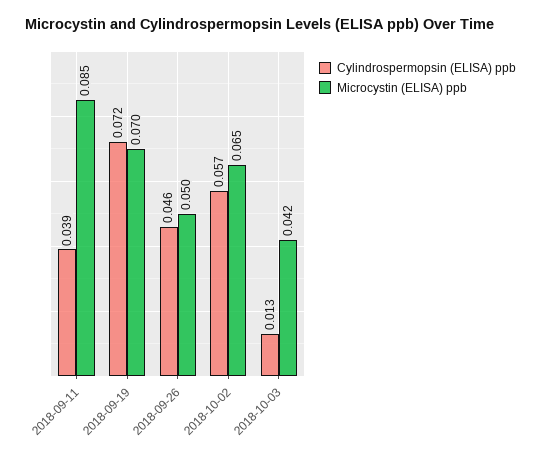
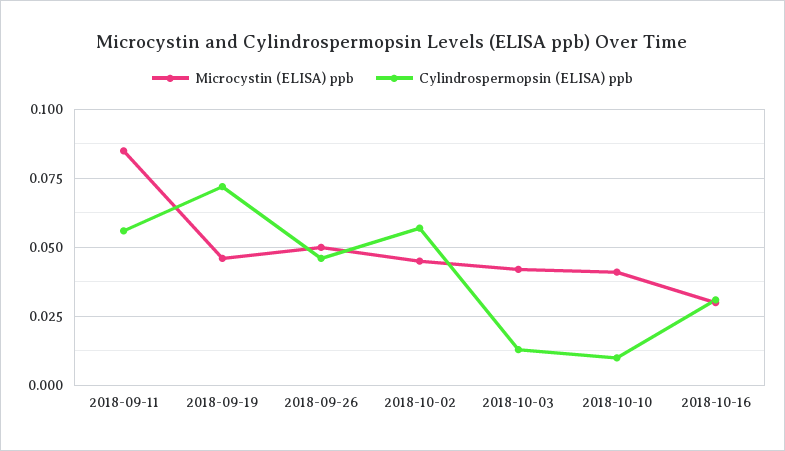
Cylindrospermopsin (ELISA) ppb, 2018-09-11: 0.039 -> 0.055
Microcystin (ELISA) ppb, 2018-09-19: 0.07 -> 0.045
Microcystin (ELISA) ppb, 2018-10-02: 0.065 -> 0.045
Microcystin (ELISA) ppb, 2018-10-10: none -> 0.04
Cylindrospermopsin (ELISA) ppb, 2018-10-10: none -> 0.01
Microcystin (ELISA) ppb, 2018-10-16: none -> 0.03
Cylindrospermopsin (ELISA) ppb, 2018-10-16: none -> 0.03

